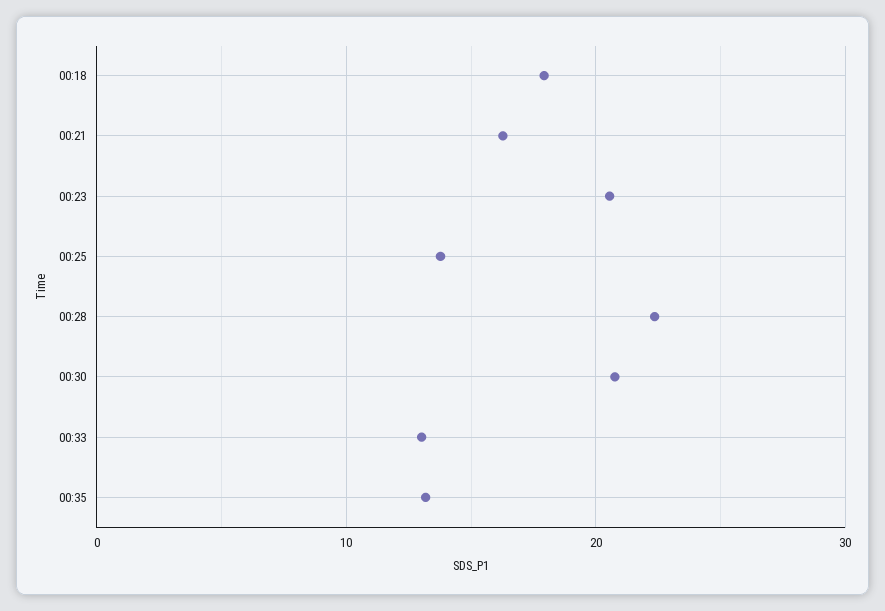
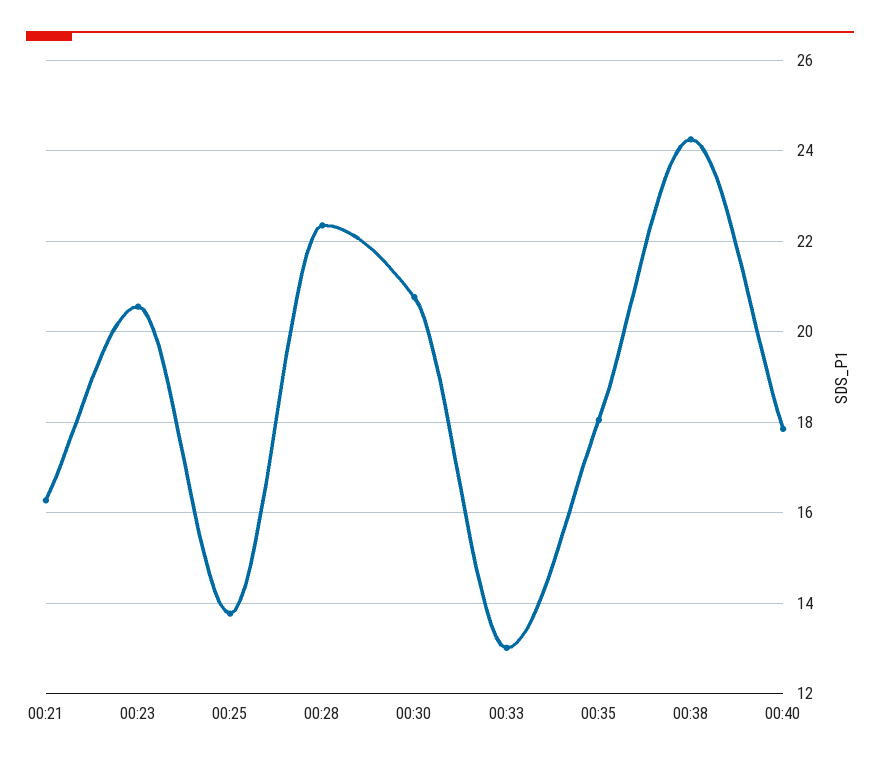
00:18: 18 -> none
00:35: 13 -> 18
00:38: none -> 24.2
00:40: none -> 17.8

